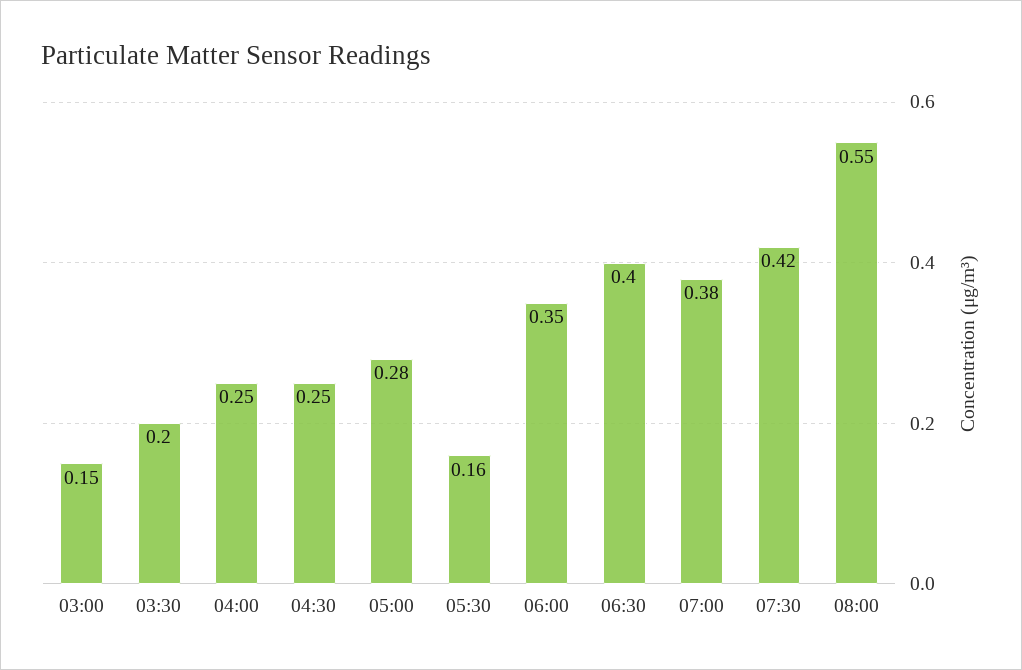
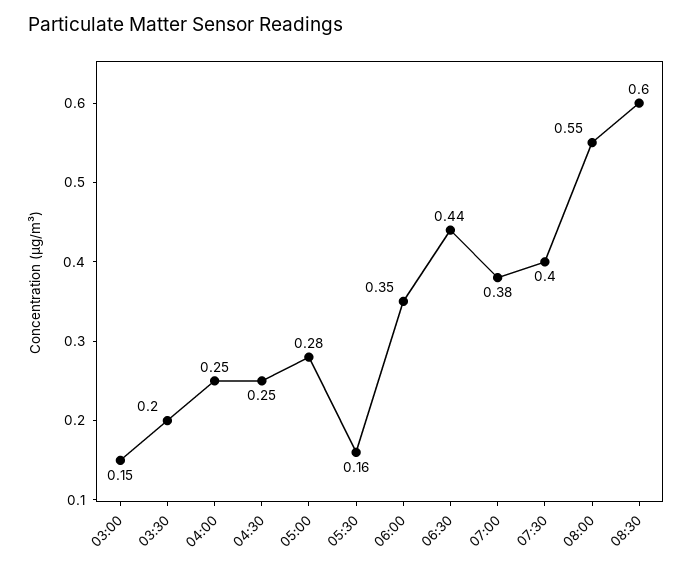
06:30: 0.4 -> 0.44
07:30: 0.42 -> 0.4
08:30: none -> 0.6

